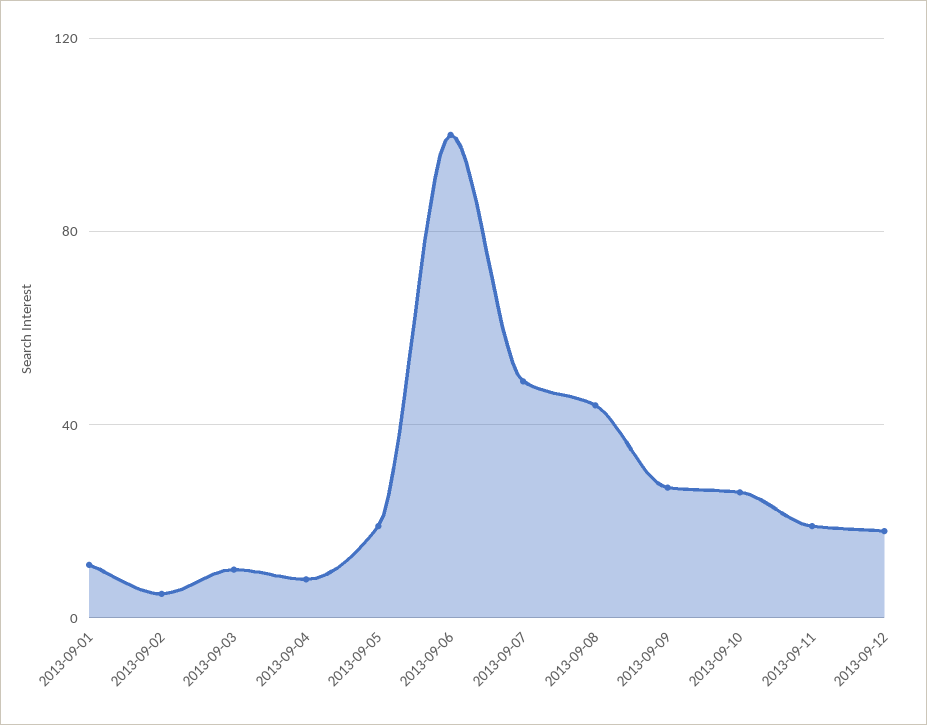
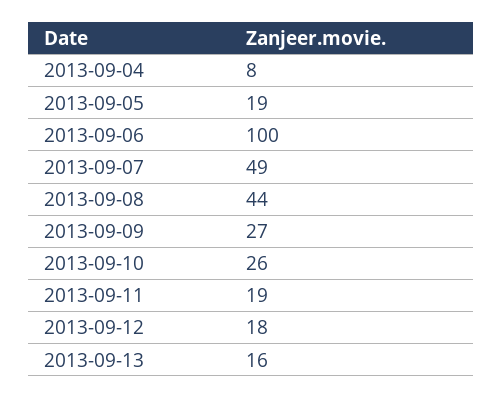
2013-09-01: 10 -> none
2013-09-02: 5 -> none
2013-09-03: 10 -> none
2013-09-13: none -> 16

